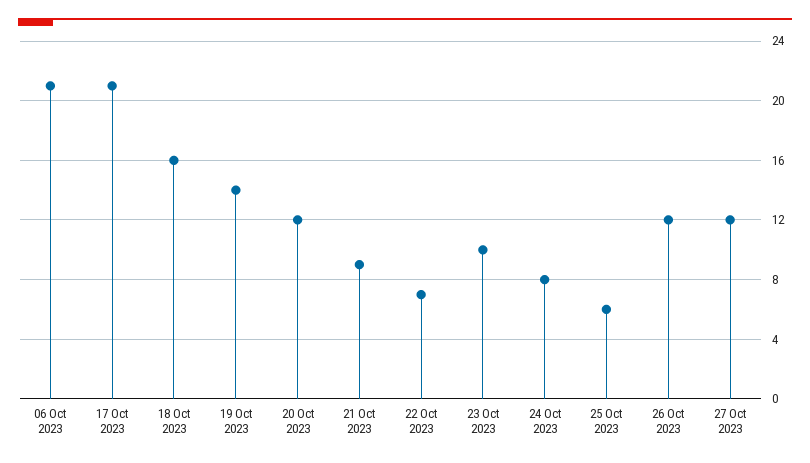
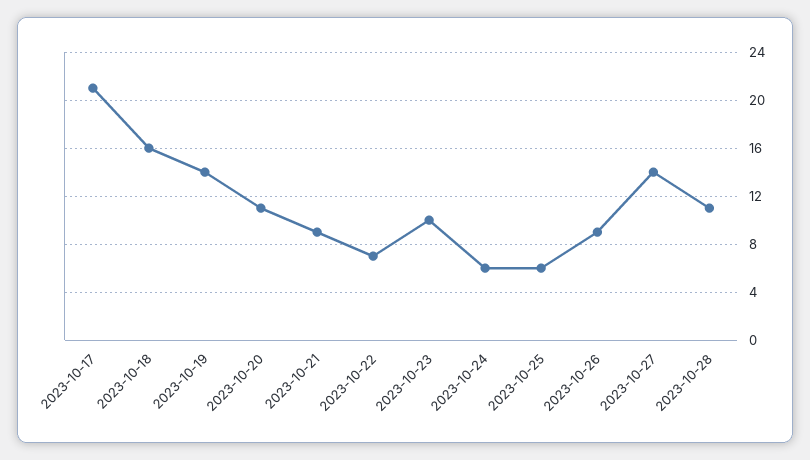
06 Oct 2023: 21 -> none
20 Oct 2023: 12 -> 11
24 Oct 2023: 8 -> 6
26 Oct 2023: 12 -> 9
27 Oct 2023: 12 -> 14
2023-10-28: none -> 11

